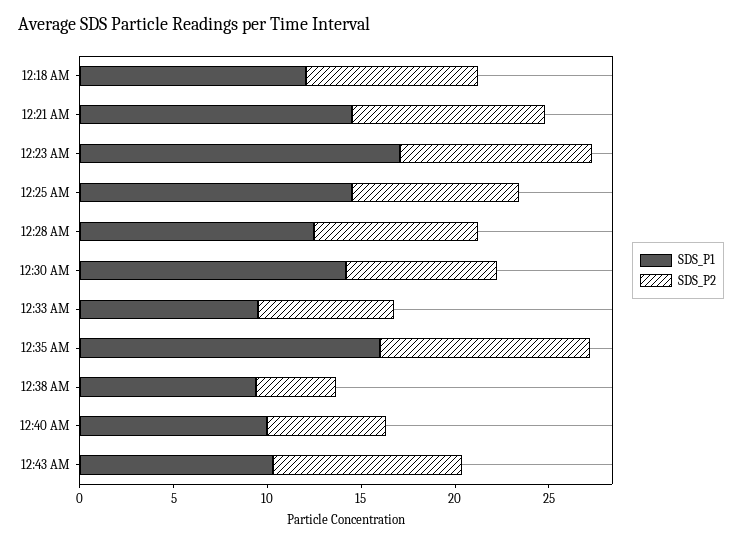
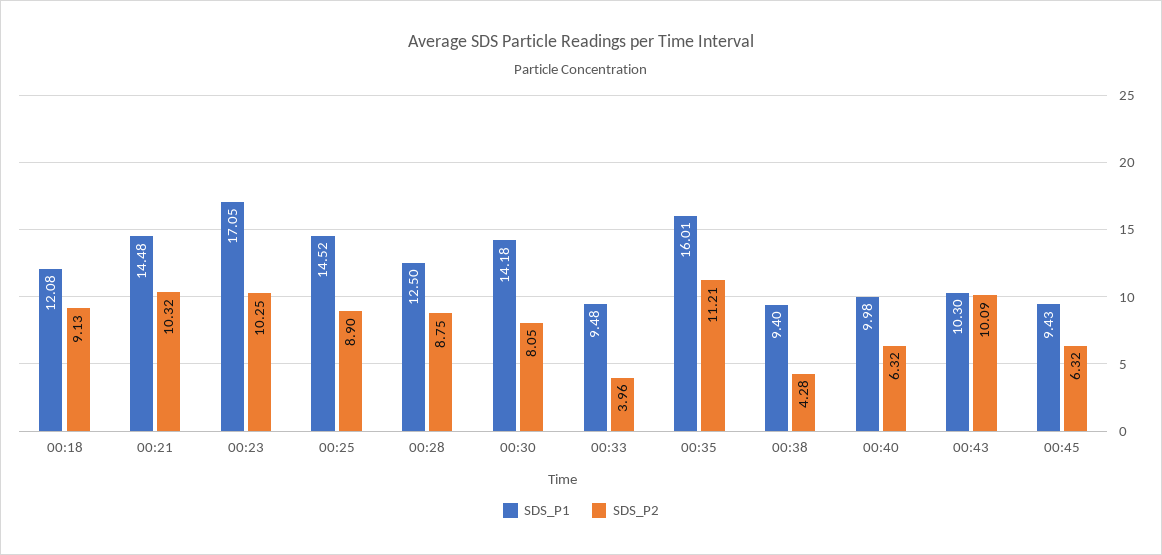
SDS_P2, 12:33 AM: 7 -> 3.96
SDS_P1, 00:45: none -> 9.43
SDS_P2, 00:45: none -> 6.32

